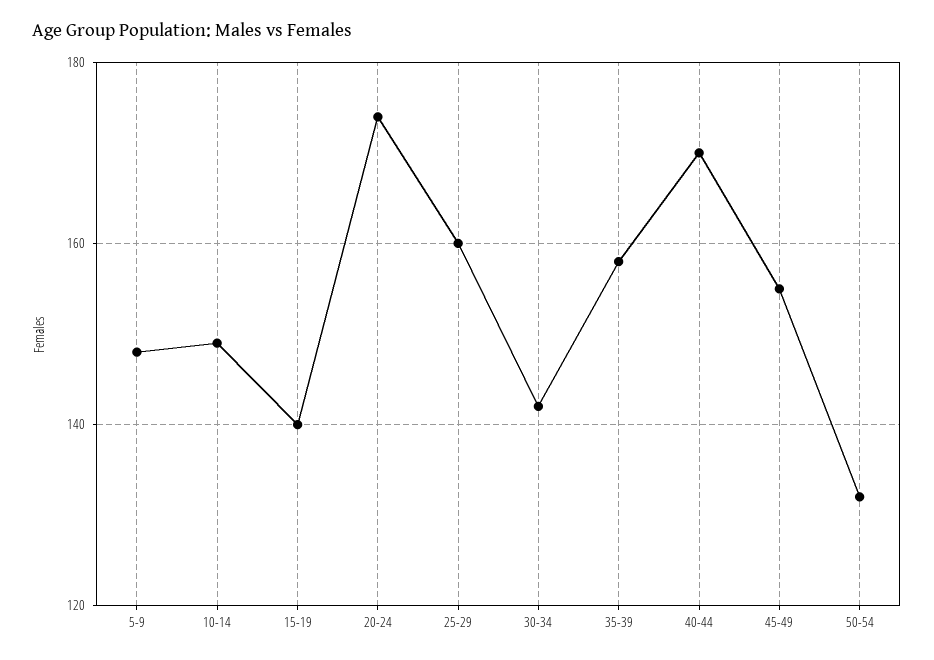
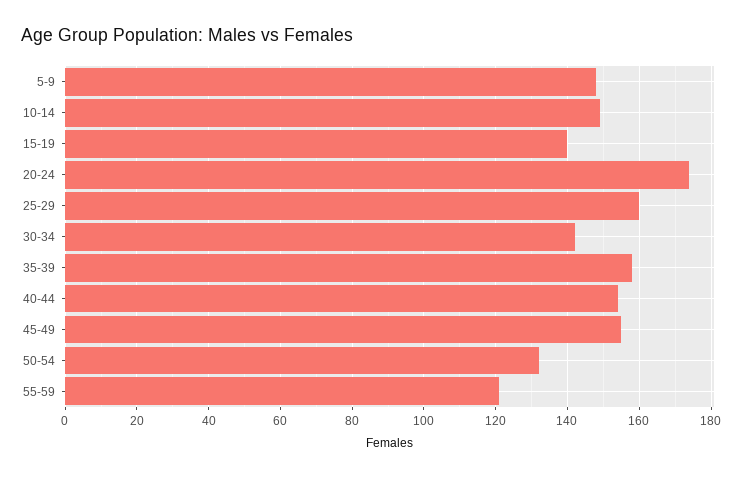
40-44: 170 -> 155
55-59: none -> 120

